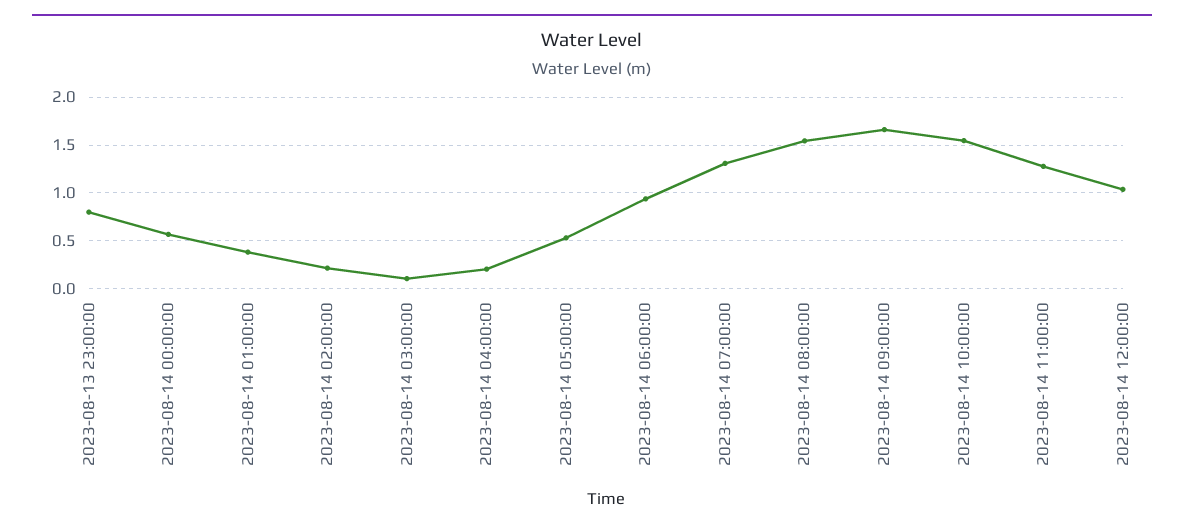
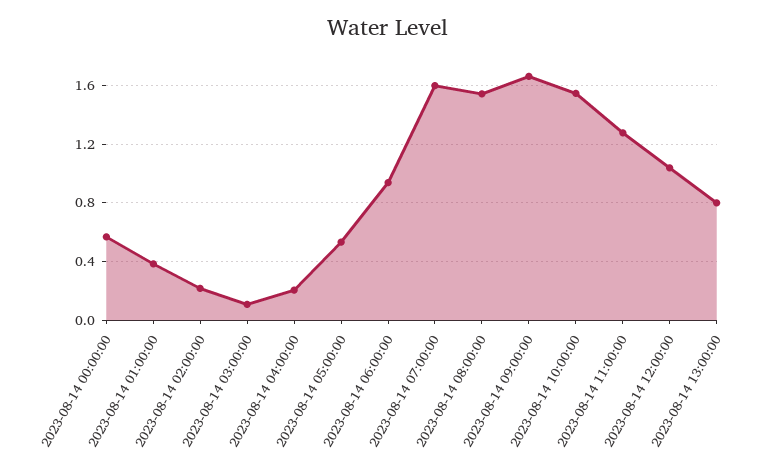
2023-08-13 23:00:00: 0.8 -> none
2023-08-14 07:00:00: 1.3 -> 1.6
2023-08-14 13:00:00: none -> 0.8

